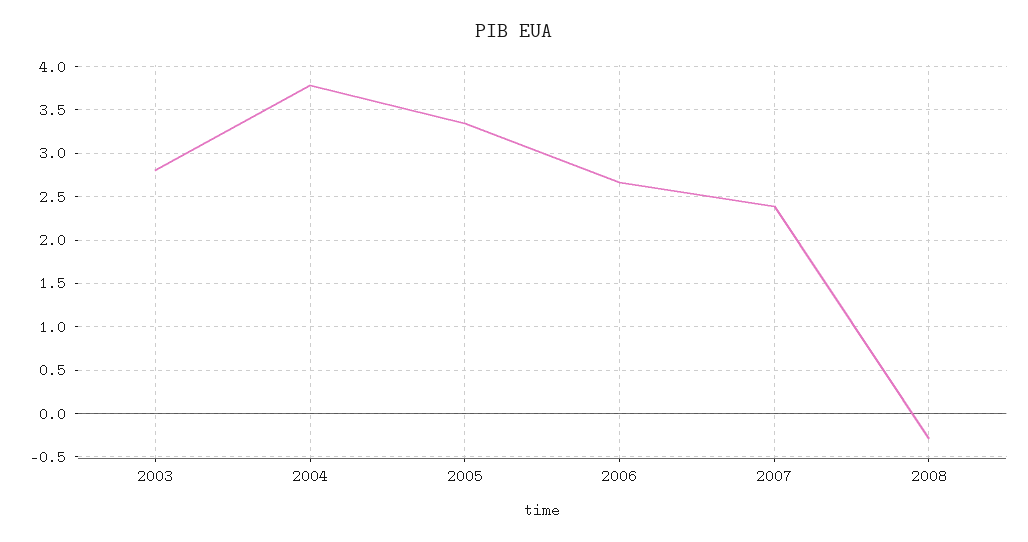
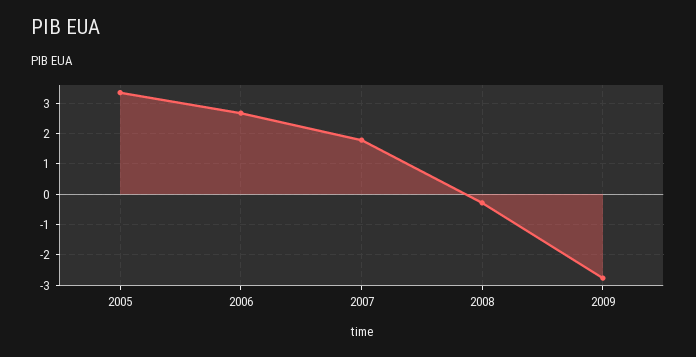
2003: 2.8 -> none
2004: 3.8 -> none
2007: 2.4 -> 1.8
2009: none -> -2.8

